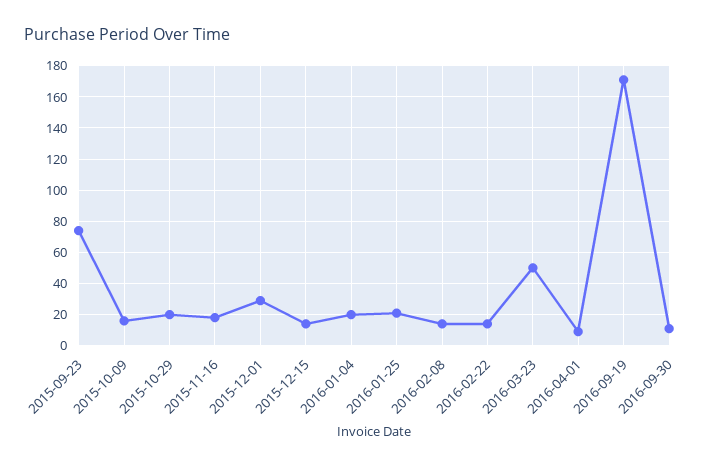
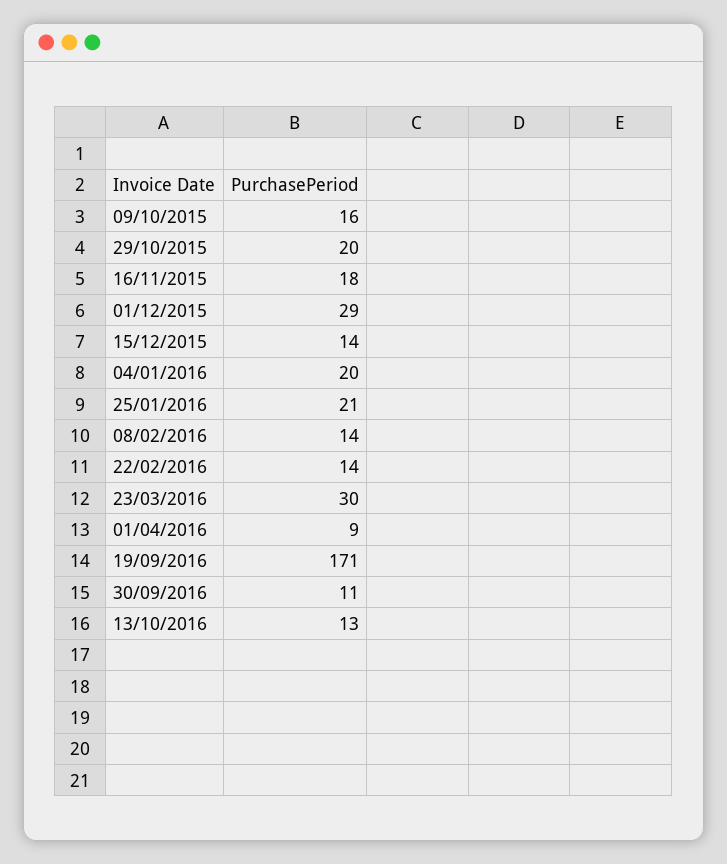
2015-09-23: 75 -> none
2016-03-23: 50 -> 30
13/10/2016: none -> 13

